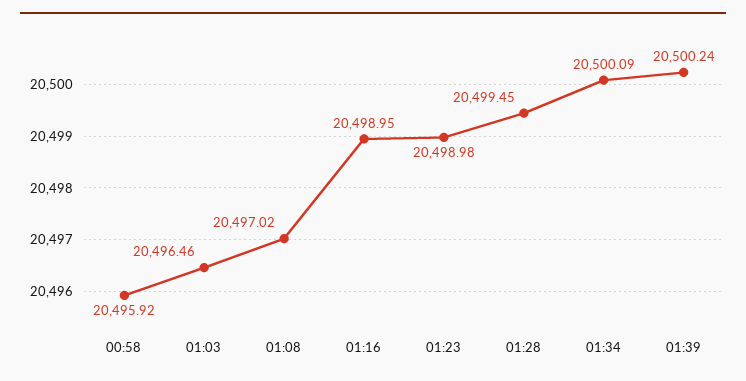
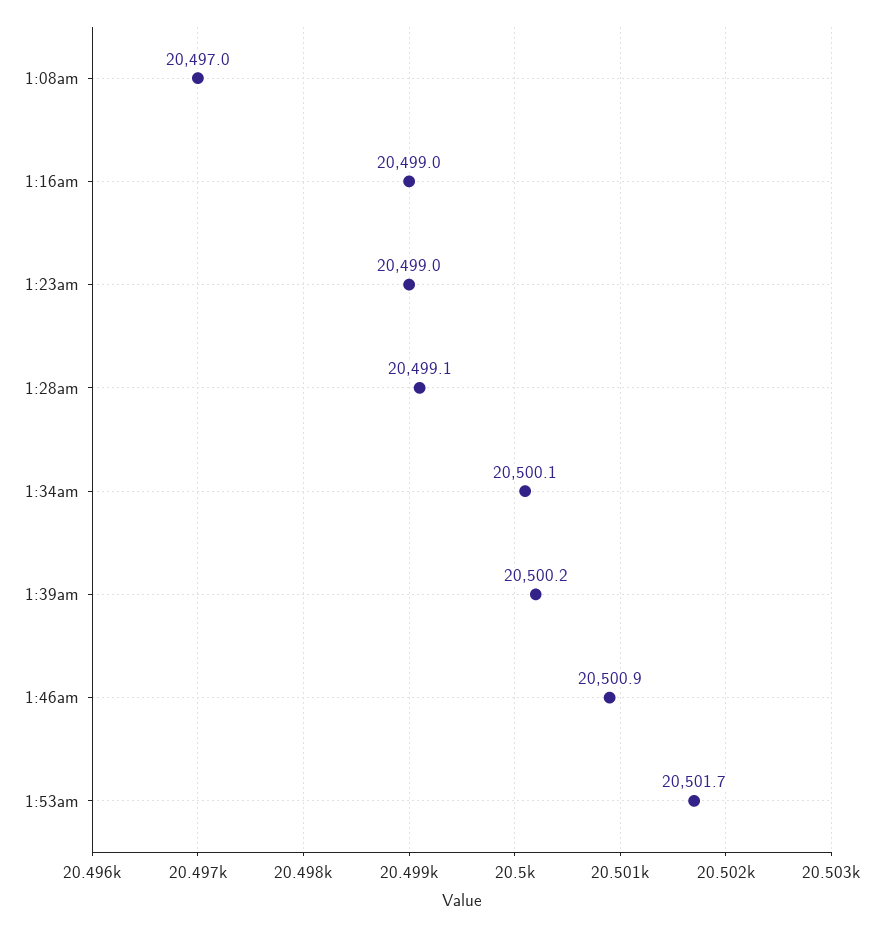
00:58: 20495.92 -> none
01:03: 20496.46 -> none
01:28: 20499.45 -> 20499.1
1:46am: none -> 20500.9
1:53am: none -> 20501.7

